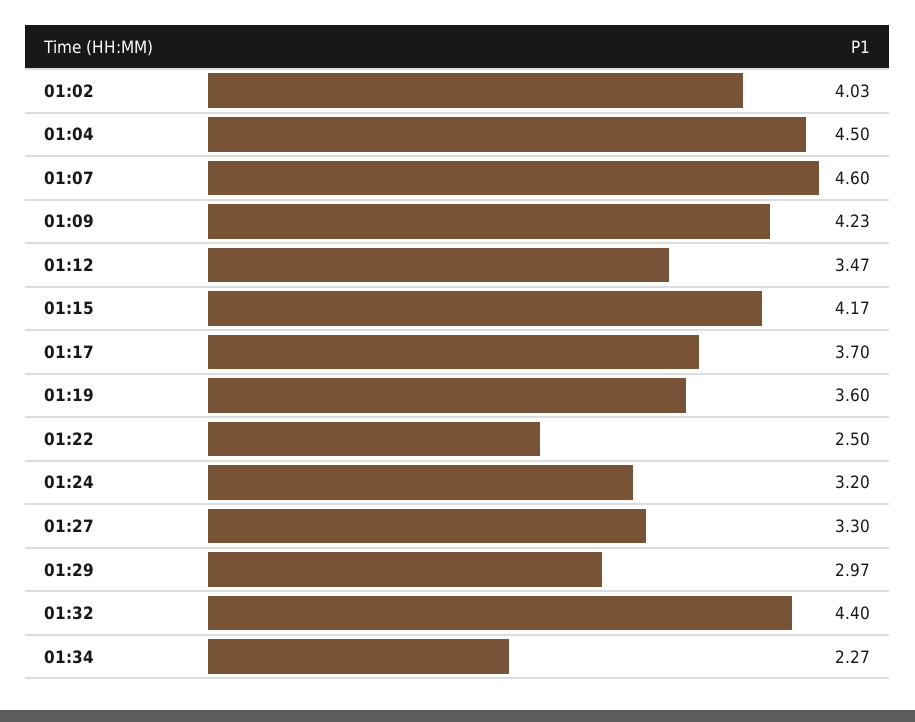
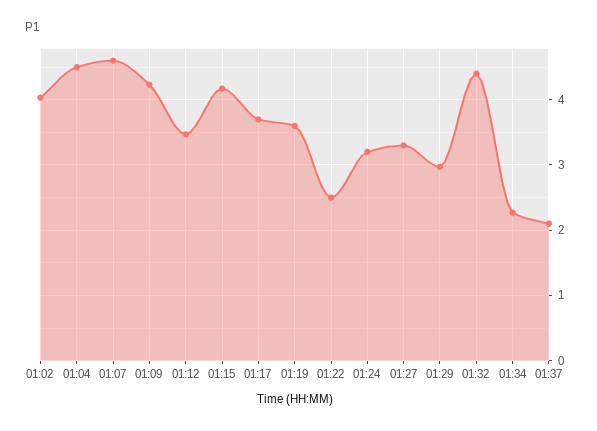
01:37: none -> 2.1

